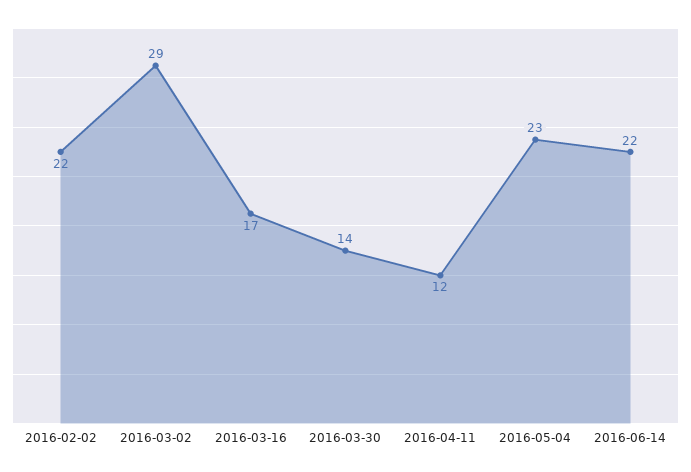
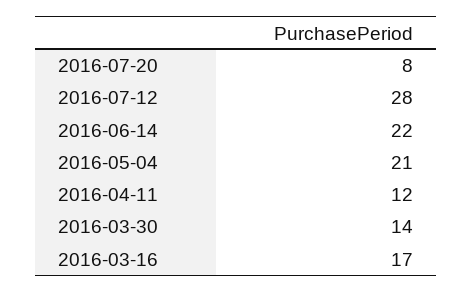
2016-02-02: 22 -> none
2016-03-02: 29 -> none
2016-05-04: 23 -> 21
2016-07-20: none -> 8
2016-07-12: none -> 28

